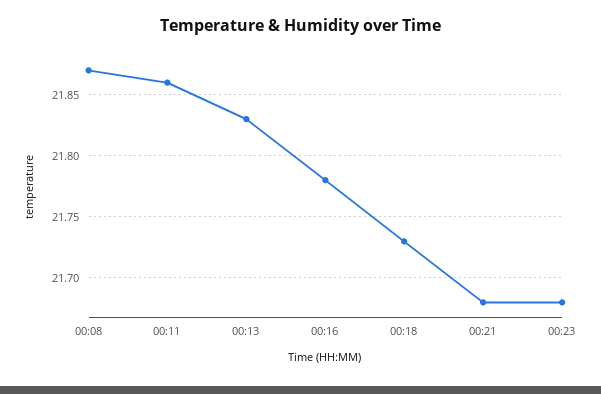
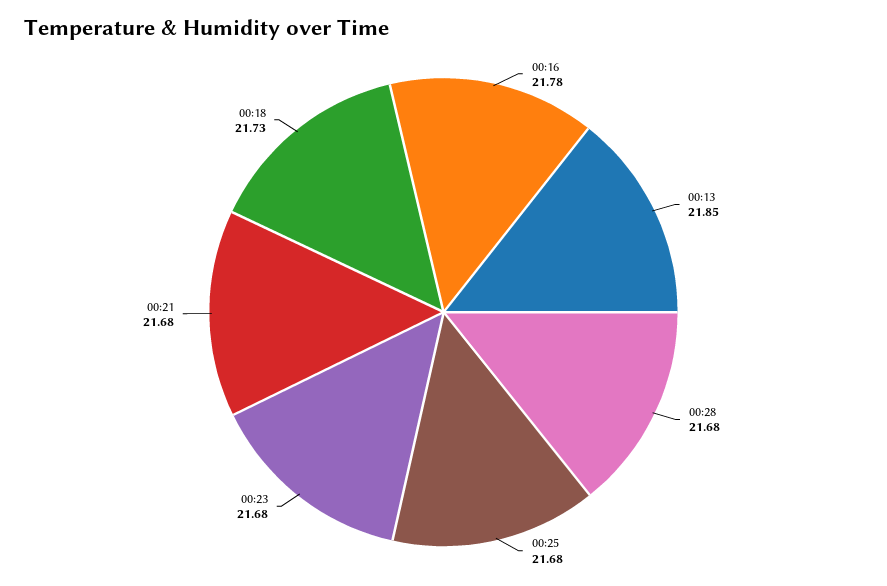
00:08: 21.87 -> none
00:11: 21.86 -> none
00:13: 21.83 -> 21.85
00:28: none -> 21.68
00:25: none -> 21.68

